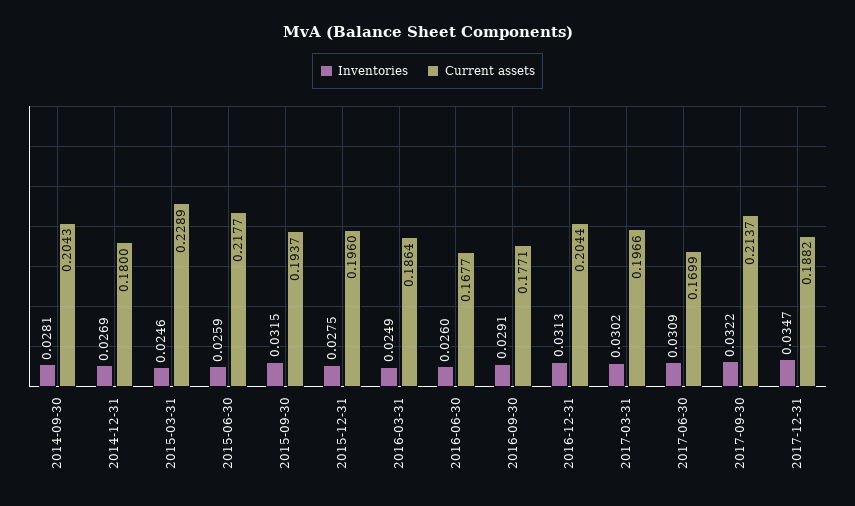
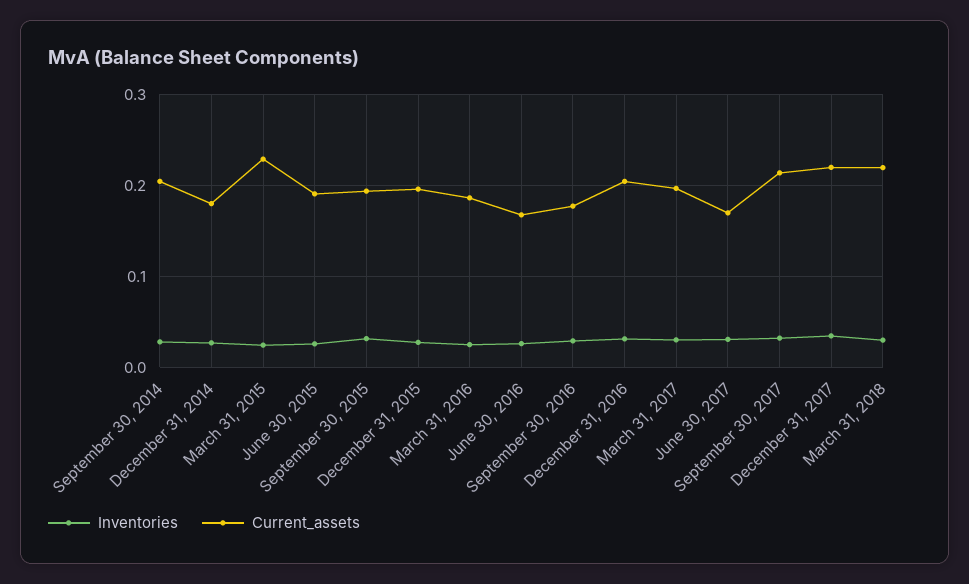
Current assets, 2015-06-30: 0.2177 -> 0.19
Current assets, 2017-12-31: 0.1882 -> 0.22
Inventories, March 31, 2018: none -> 0.03
Current assets, March 31, 2018: none -> 0.22

